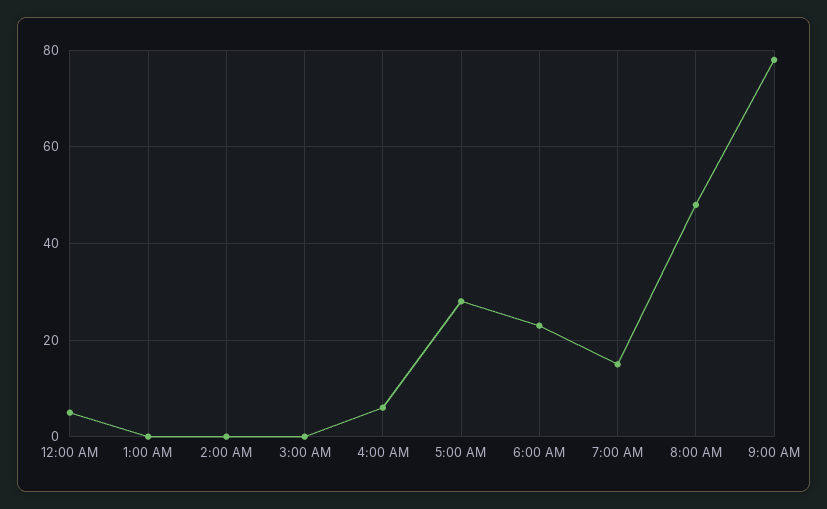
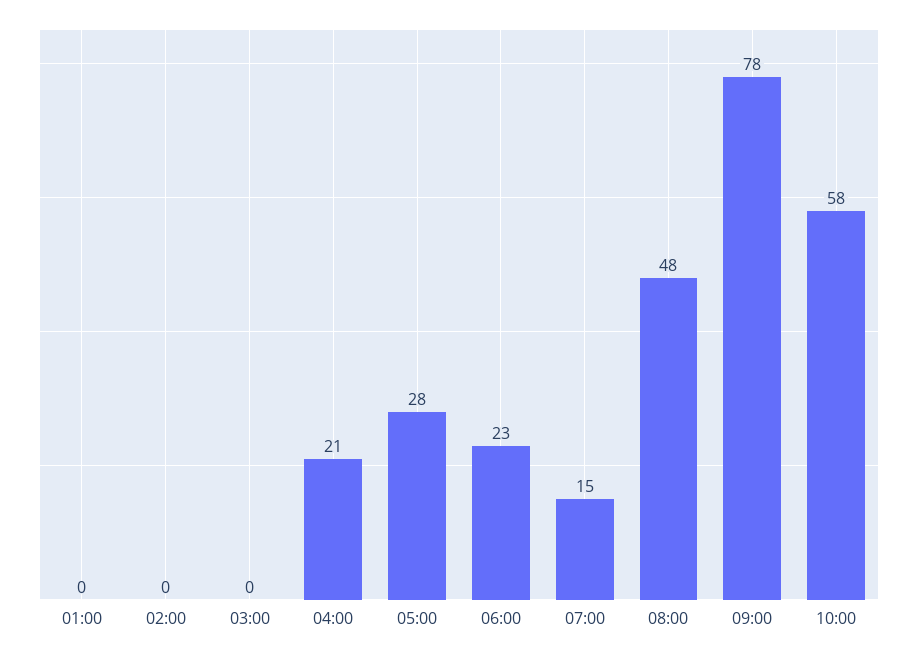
12:00 AM: 5 -> none
4:00 AM: 5 -> 21
10:00: none -> 58

